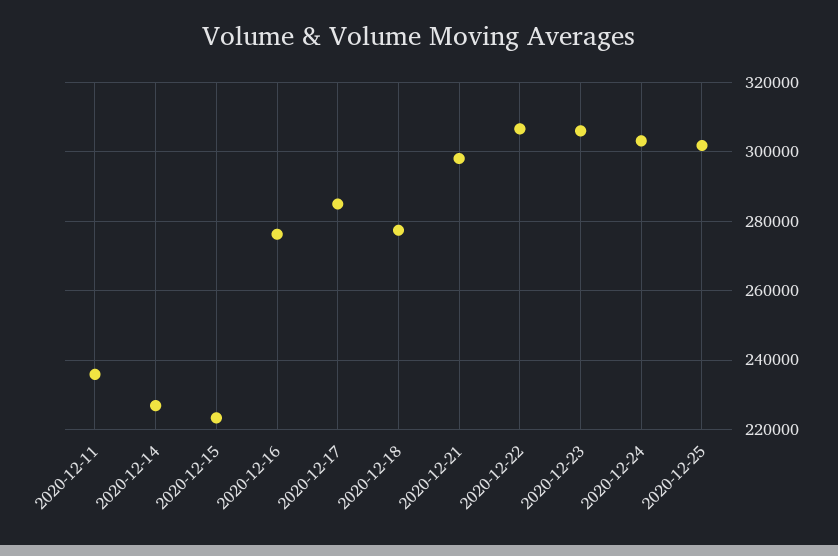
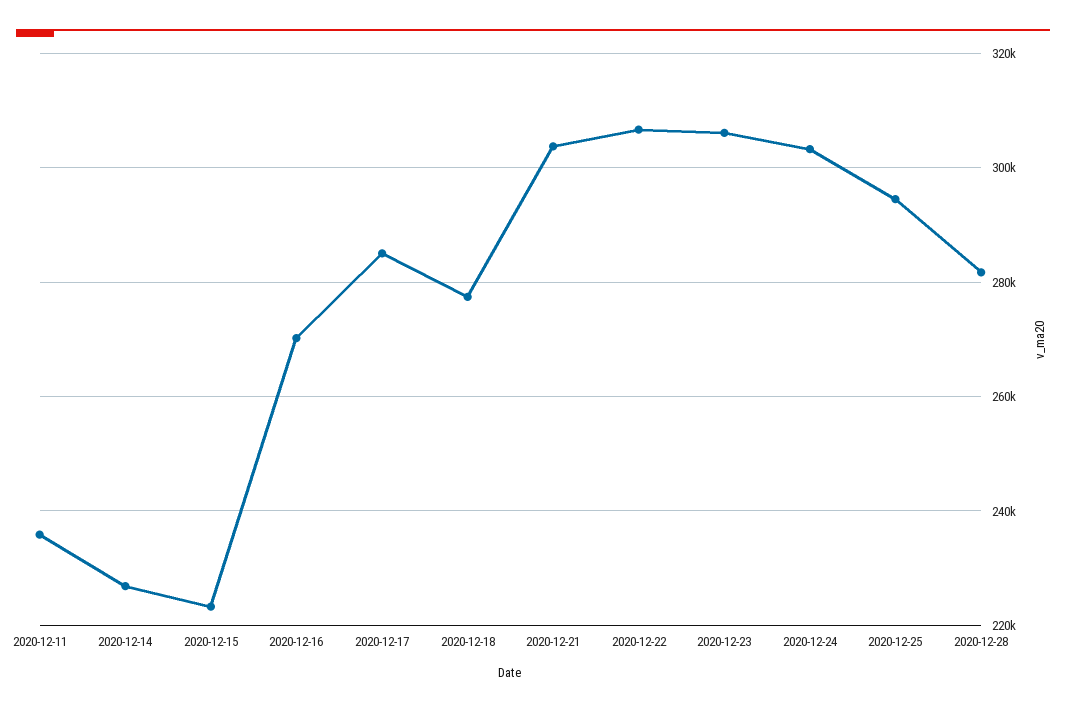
2020-12-16: 276000 -> 270000
2020-12-21: 298000 -> 304000
2020-12-25: 302000 -> 294000
2020-12-28: none -> 282000

